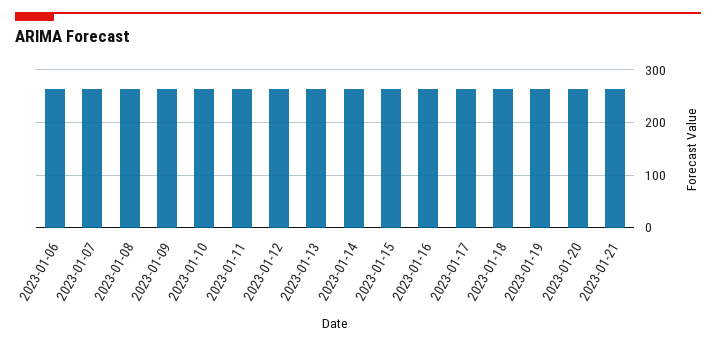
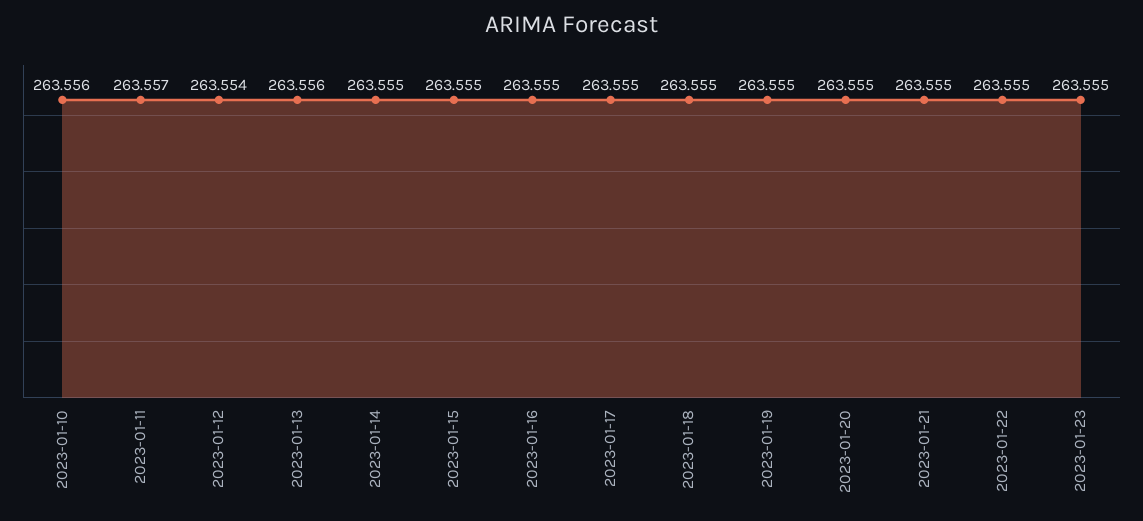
2023-01-06: 260 -> none
2023-01-07: 260 -> none
2023-01-08: 260 -> none
2023-01-09: 260 -> none
2023-01-22: none -> 263.555
2023-01-23: none -> 263.555

